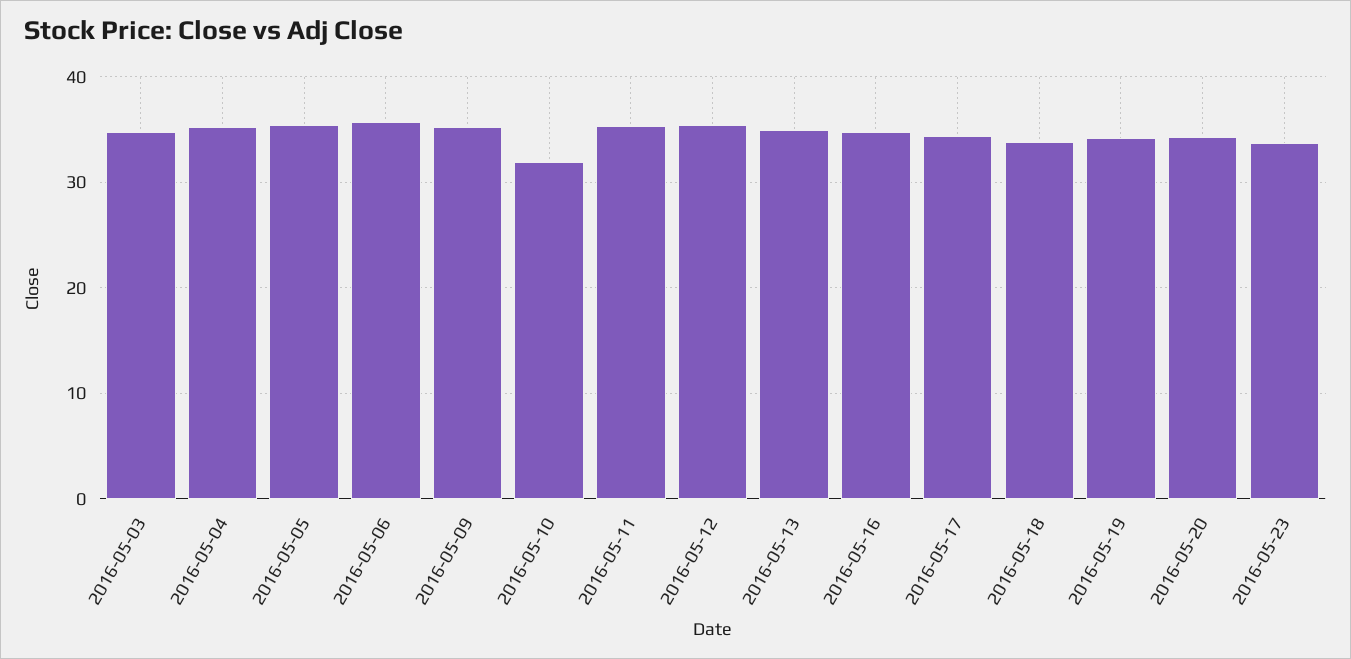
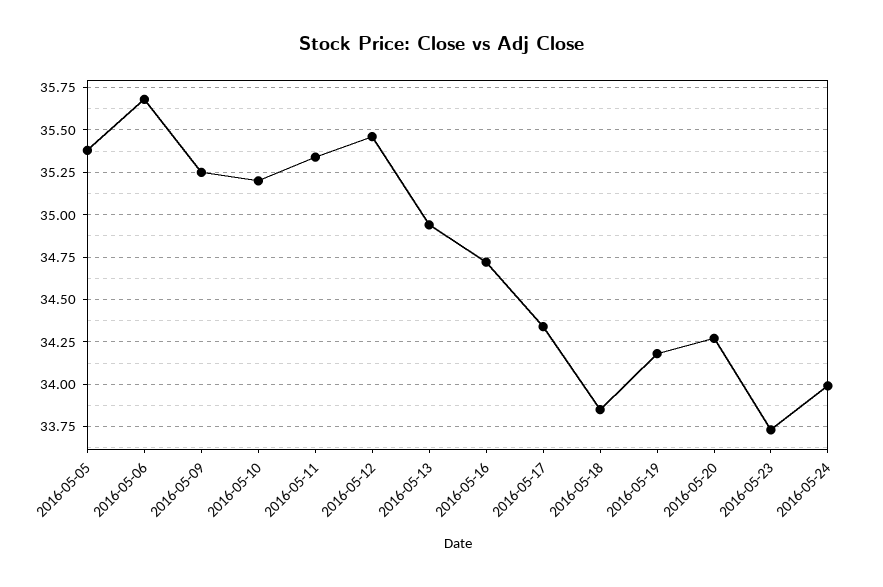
2016-05-03: 35 -> none
2016-05-04: 35 -> none
2016-05-10: 32 -> 35.2
2016-05-24: none -> 34

